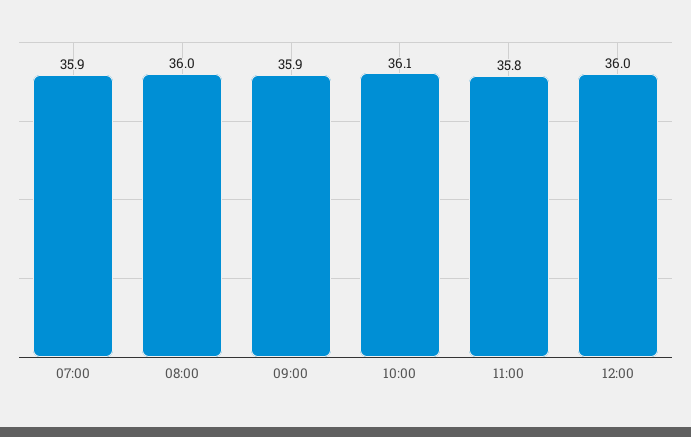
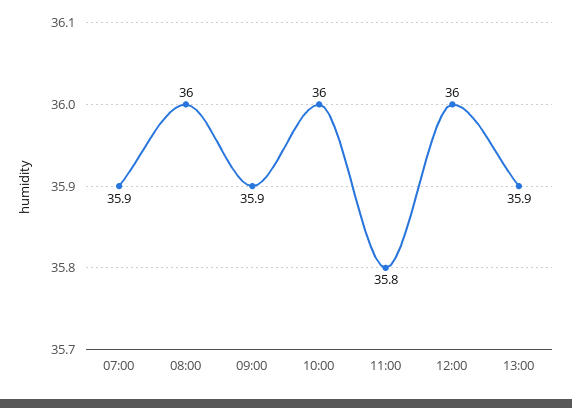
10:00: 36.1 -> 36
13:00: none -> 35.9

